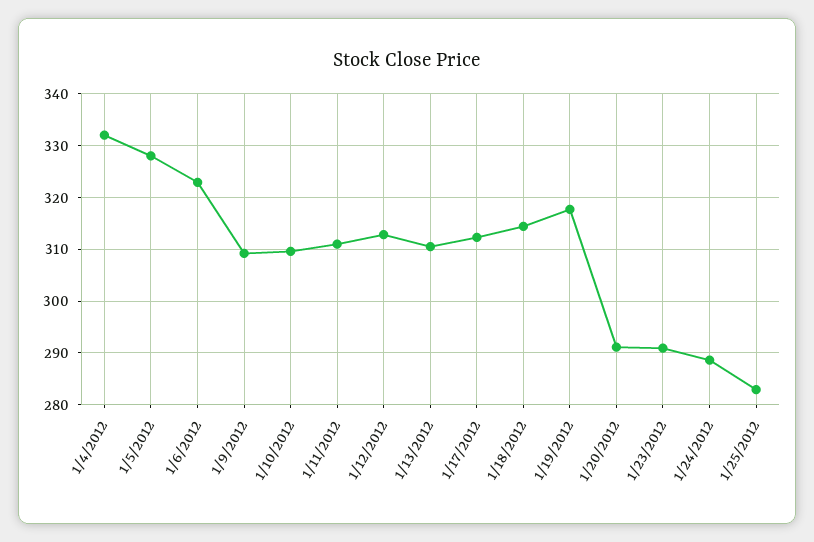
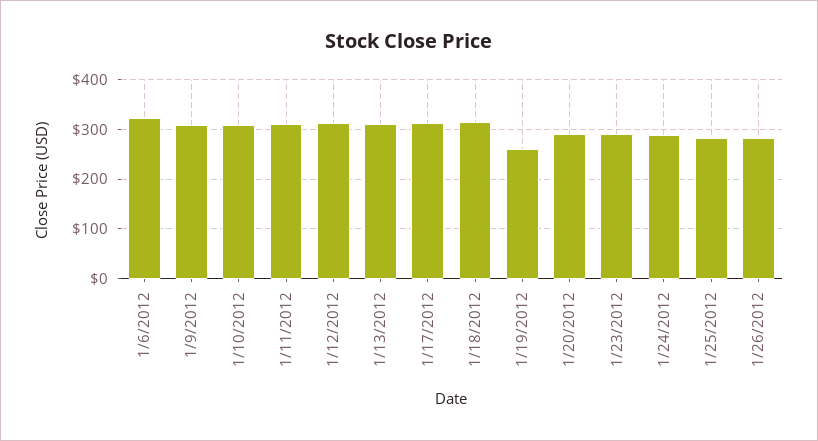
1/4/2012: 332 -> none
1/5/2012: 328 -> none
1/19/2012: 318 -> 260
1/26/2012: none -> 280

